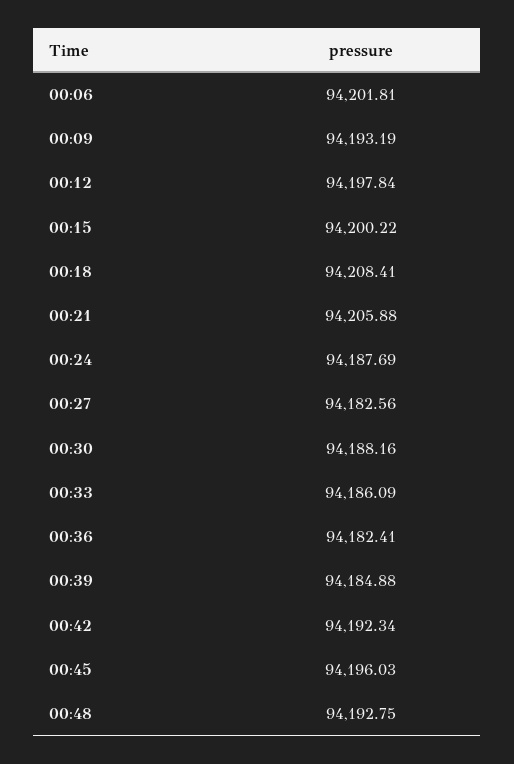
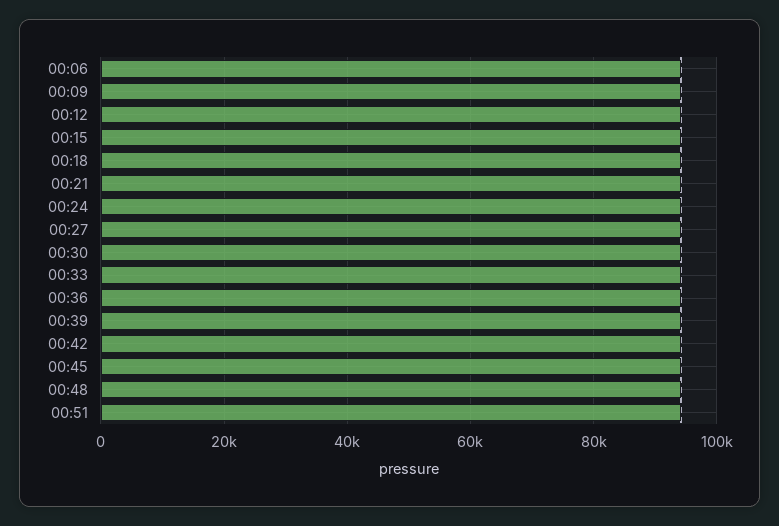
00:51: none -> 94000

